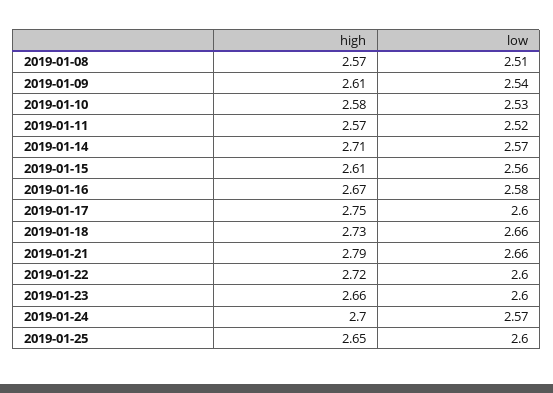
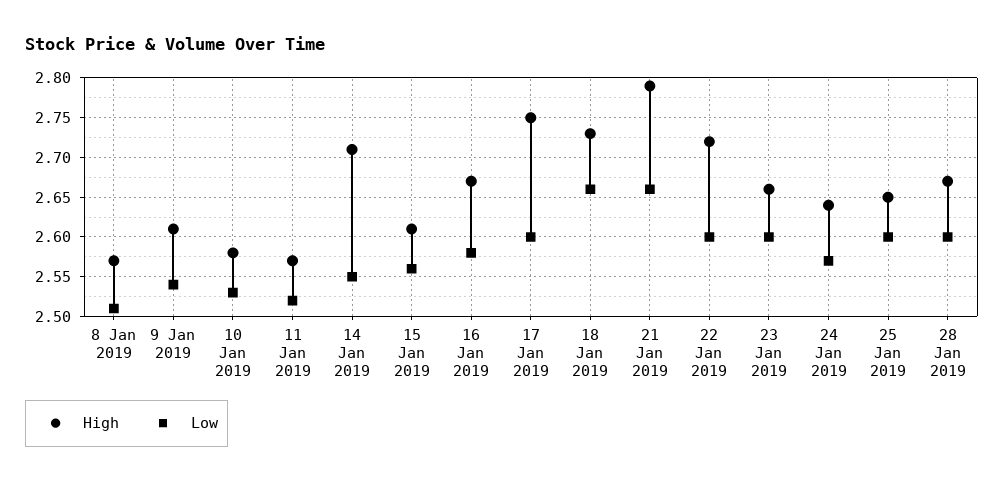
low, 2019-01-14: 2.57 -> 2.55
high, 2019-01-24: 2.7 -> 2.64
high, 28 Jan 2019: none -> 2.67
low, 28 Jan 2019: none -> 2.6

